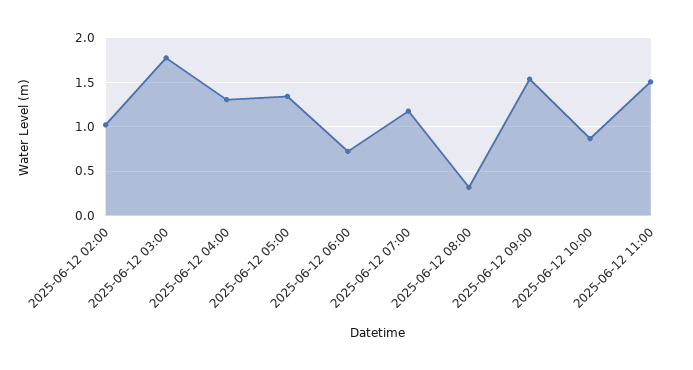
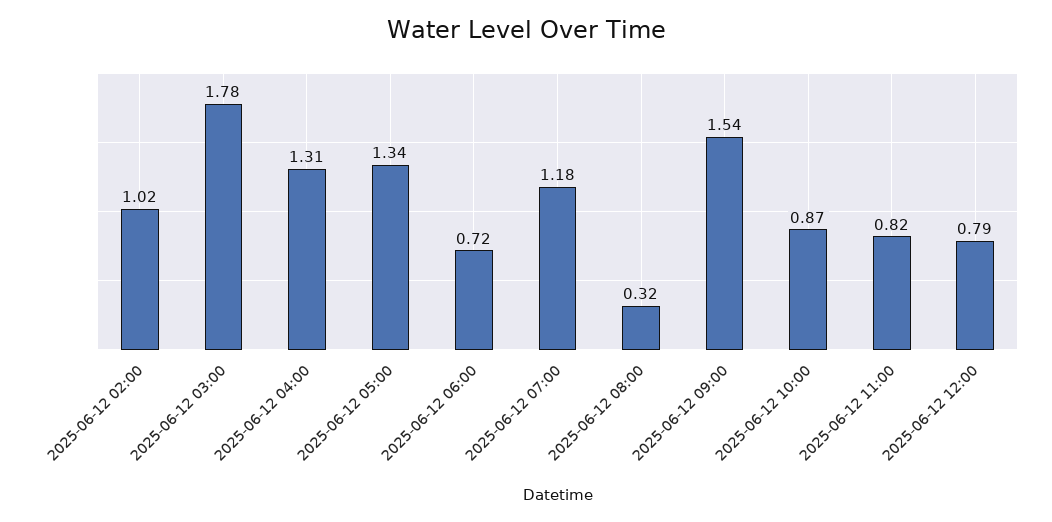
2025-06-12 11:00: 1.5 -> 0.82
2025-06-12 12:00: none -> 0.79

